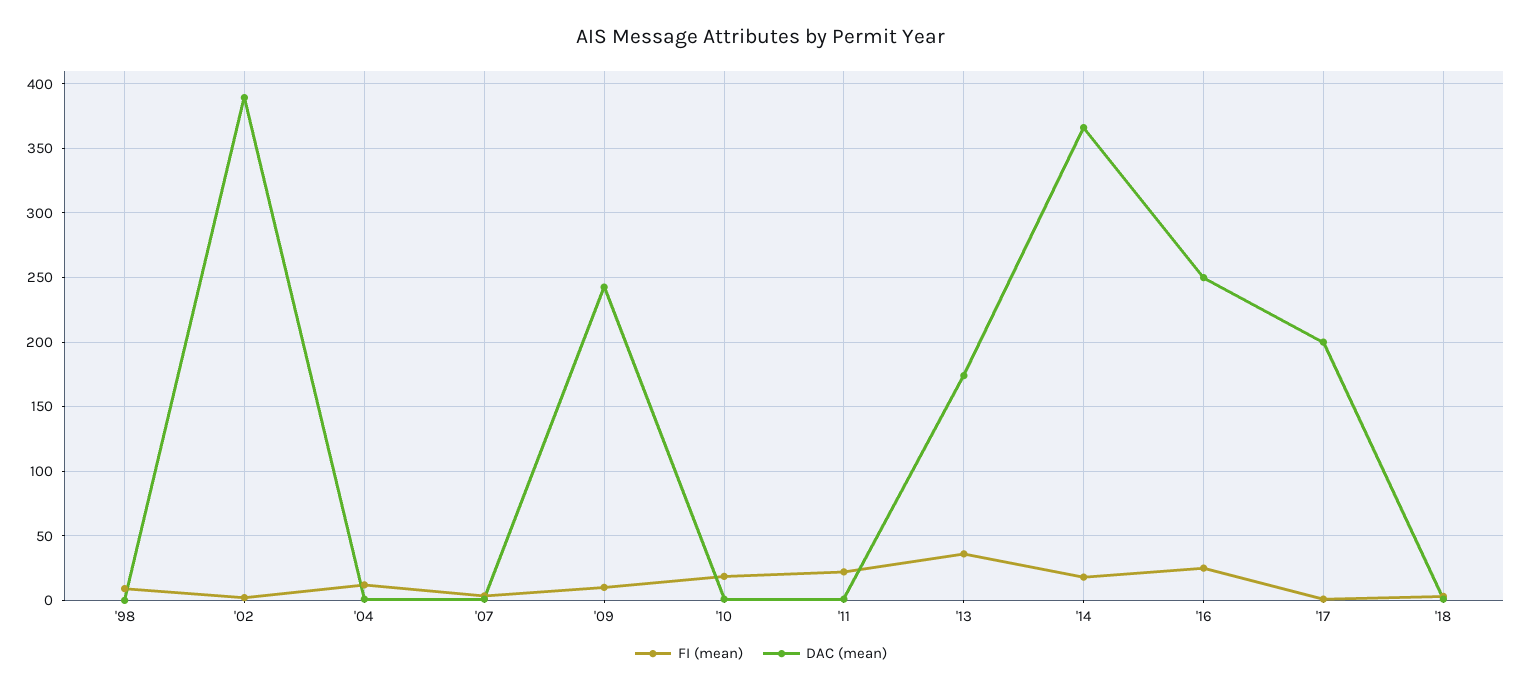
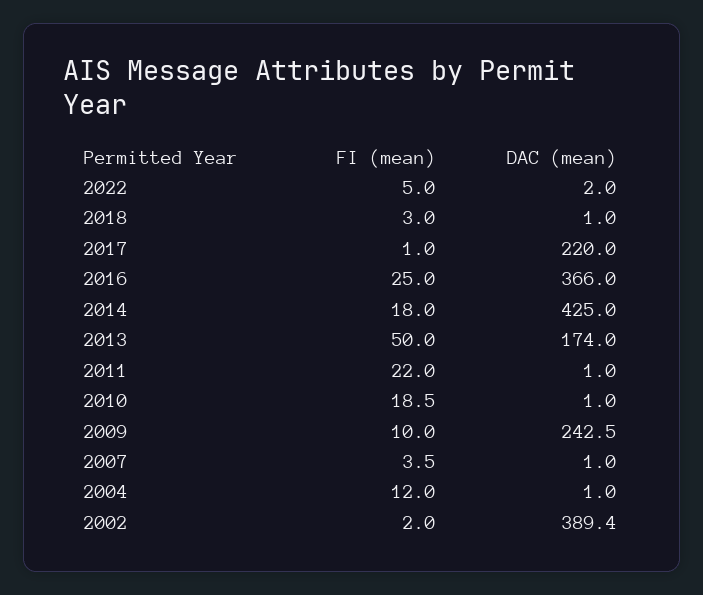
FI (mean), '98: 10 -> none
DAC (mean), '98: 0 -> none
FI (mean), '13: 35 -> 50
DAC (mean), '14: 365 -> 425
DAC (mean), '16: 250 -> 366
DAC (mean), '17: 200 -> 220
FI (mean), 2022: none -> 5
DAC (mean), 2022: none -> 2

